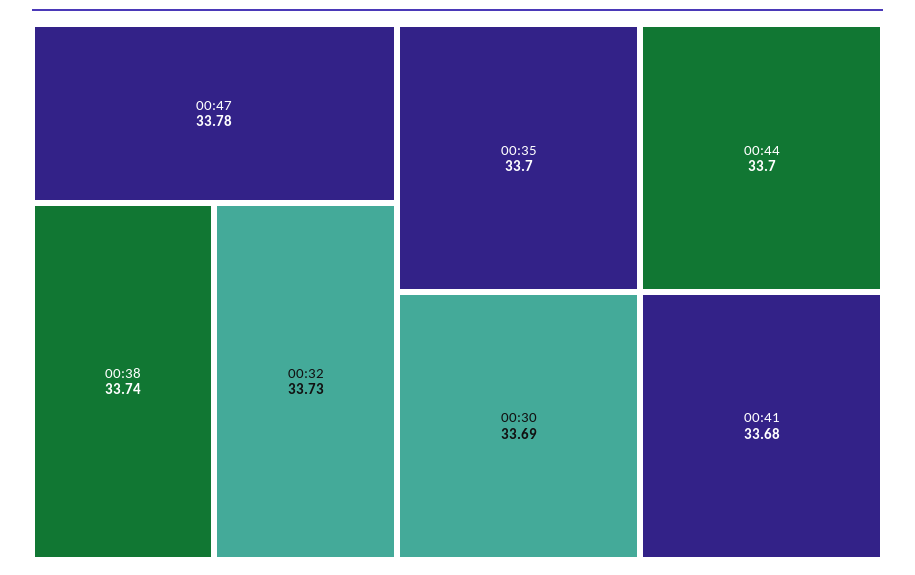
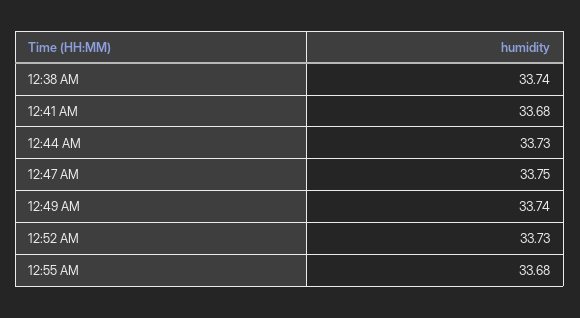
00:47: 33.78 -> 33.75
00:32: 33.73 -> none
00:35: 33.7 -> none
00:44: 33.7 -> 33.73
00:30: 33.69 -> none
12:49 AM: none -> 33.74
12:52 AM: none -> 33.73
12:55 AM: none -> 33.68

